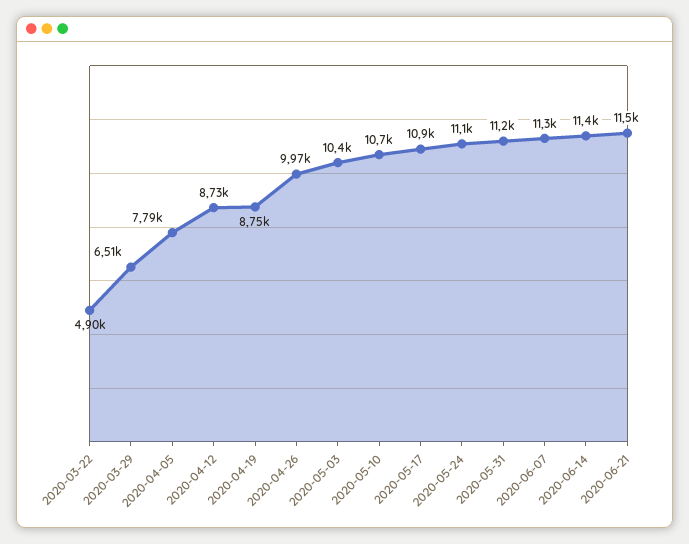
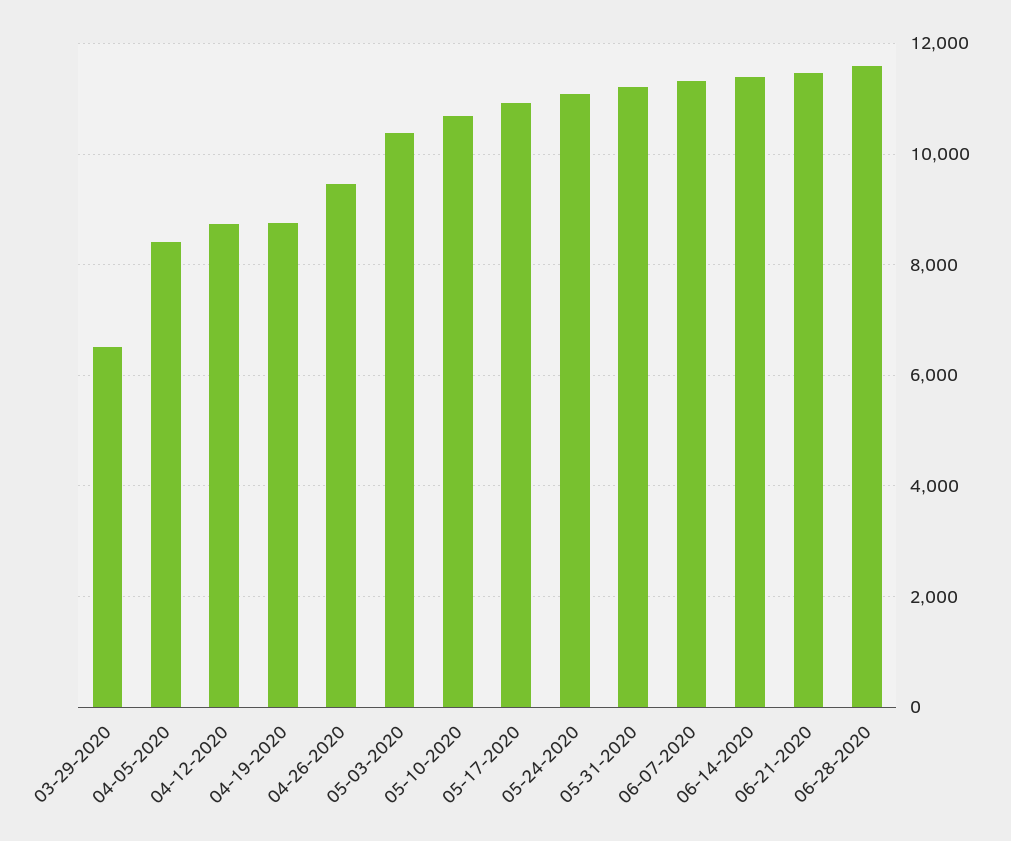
2020-03-22: 4900 -> none
2020-04-05: 7790 -> 8400
2020-04-26: 9970 -> 9400
06-28-2020: none -> 11600

